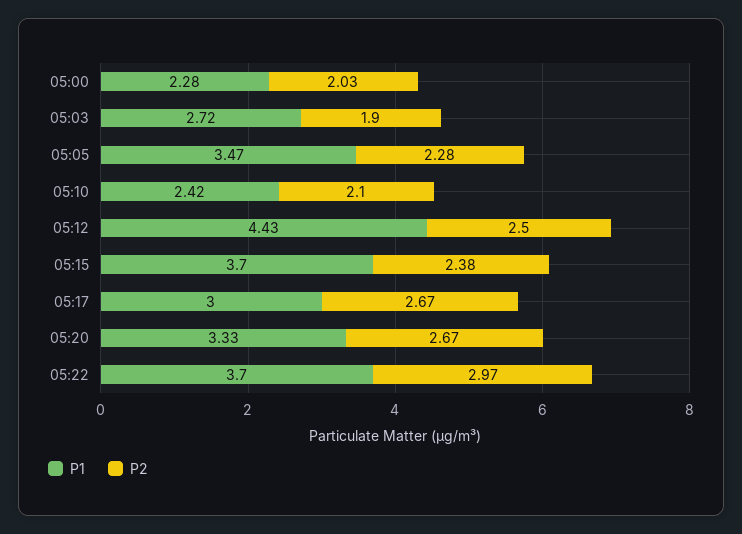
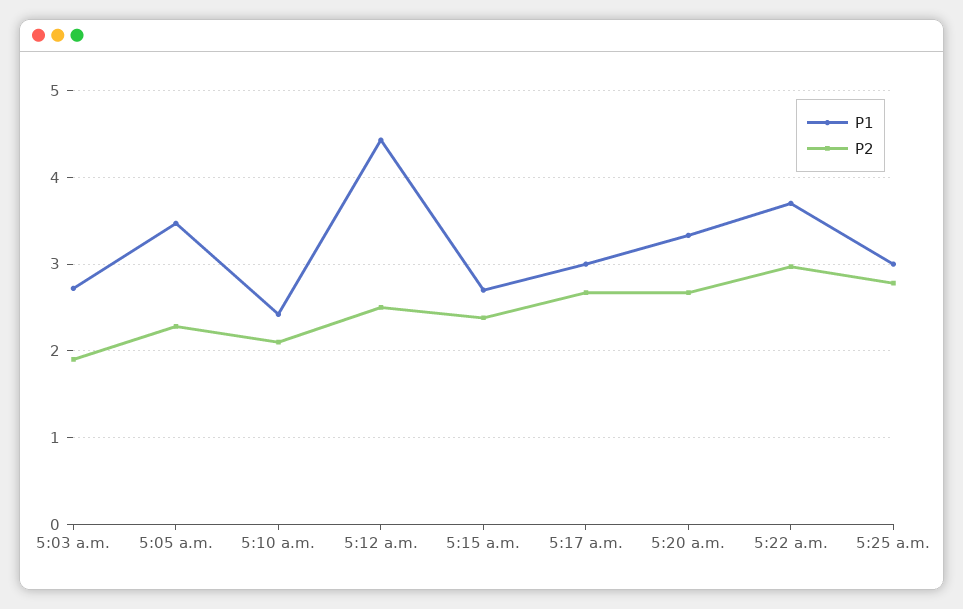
P1, 05:00: 2.28 -> none
P2, 05:00: 2.03 -> none
P1, 05:15: 3.7 -> 2.7
P1, 5:25 a.m.: none -> 3
P2, 5:25 a.m.: none -> 2.8

